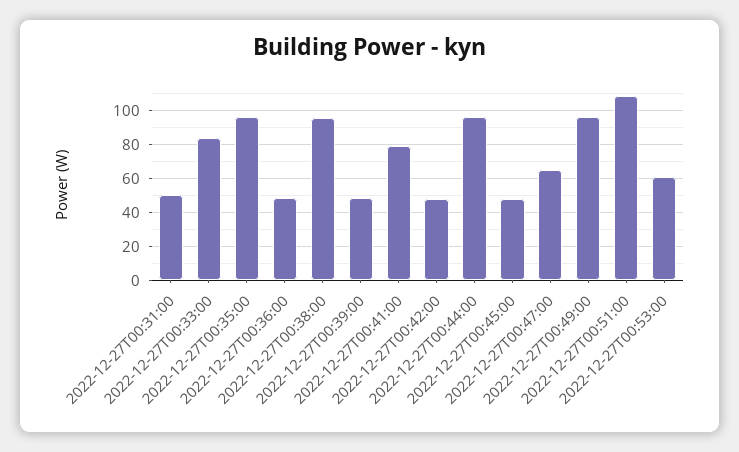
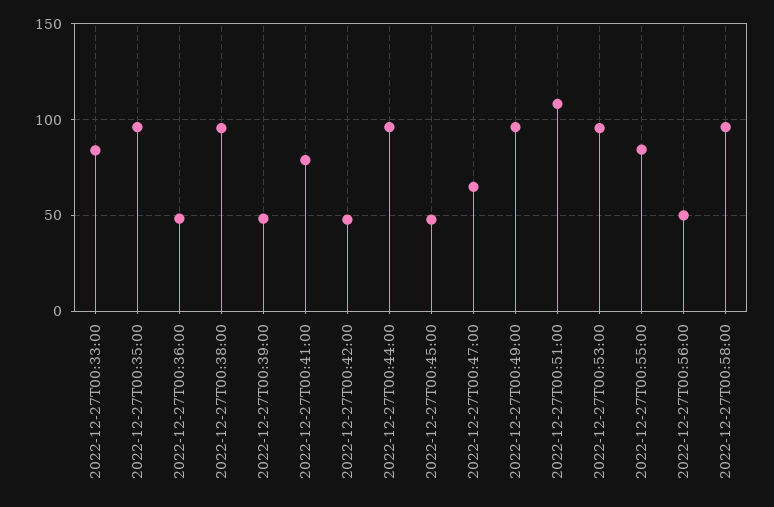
2022-12-27T00:31:00: 50 -> none
2022-12-27T00:53:00: 60 -> 95
2022-12-27T00:55:00: none -> 85
2022-12-27T00:56:00: none -> 50
2022-12-27T00:58:00: none -> 95

